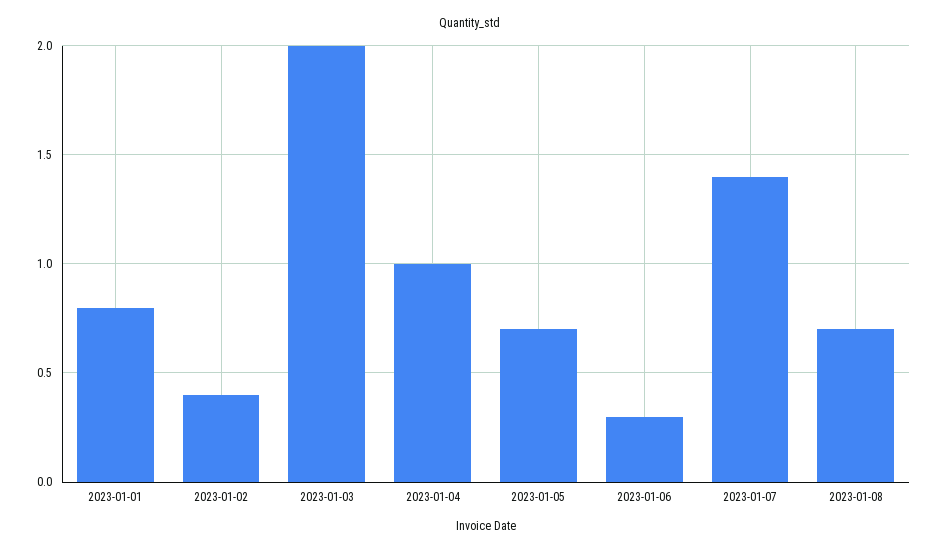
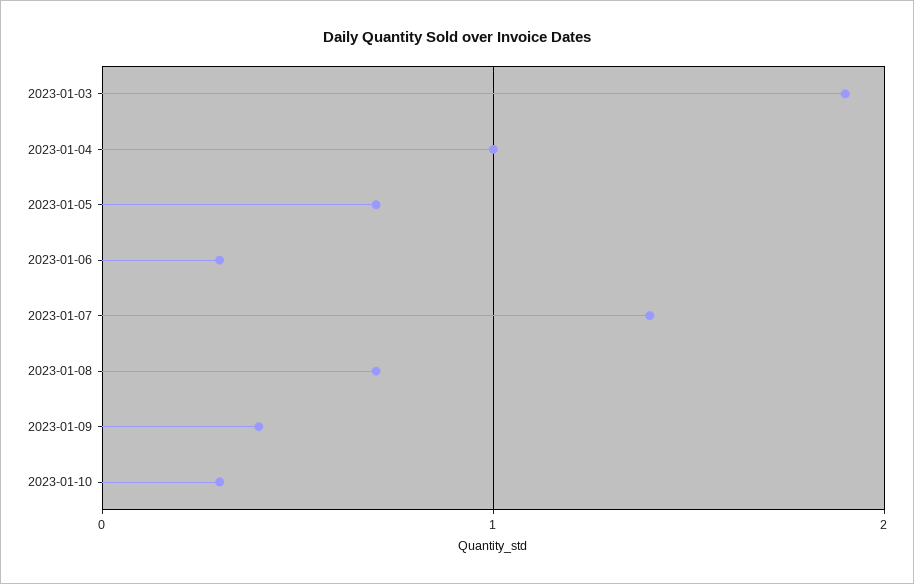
2023-01-01: 0.8 -> none
2023-01-02: 0.4 -> none
2023-01-03: 2 -> 1.9
2023-01-09: none -> 0.4
2023-01-10: none -> 0.3

